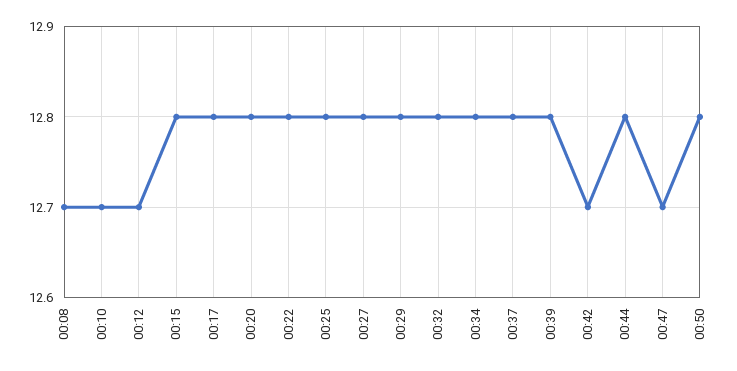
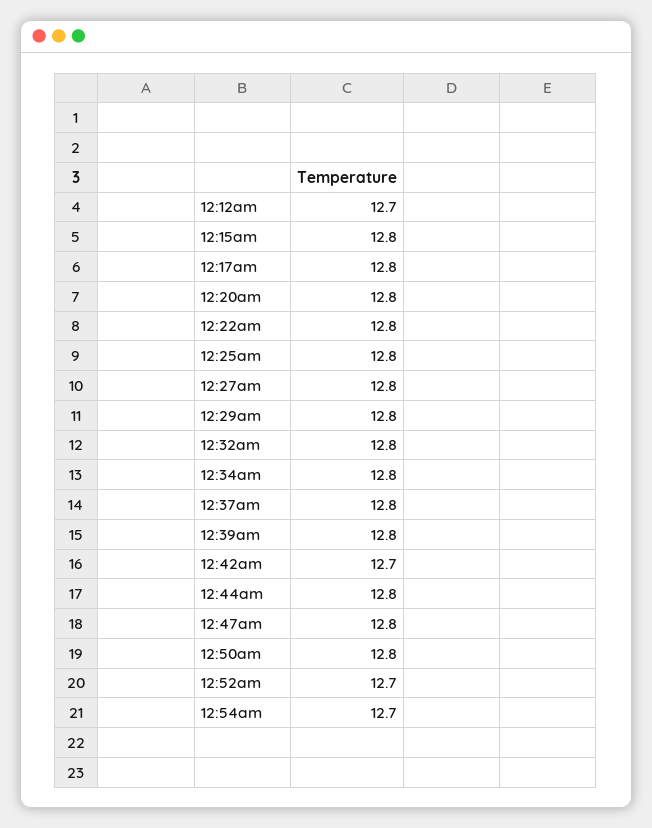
00:08: 12.7 -> none
00:10: 12.7 -> none
00:47: 12.7 -> 12.8
12:52am: none -> 12.7
12:54am: none -> 12.7

